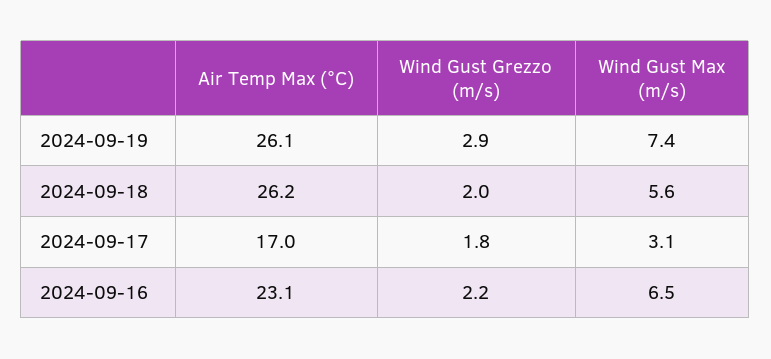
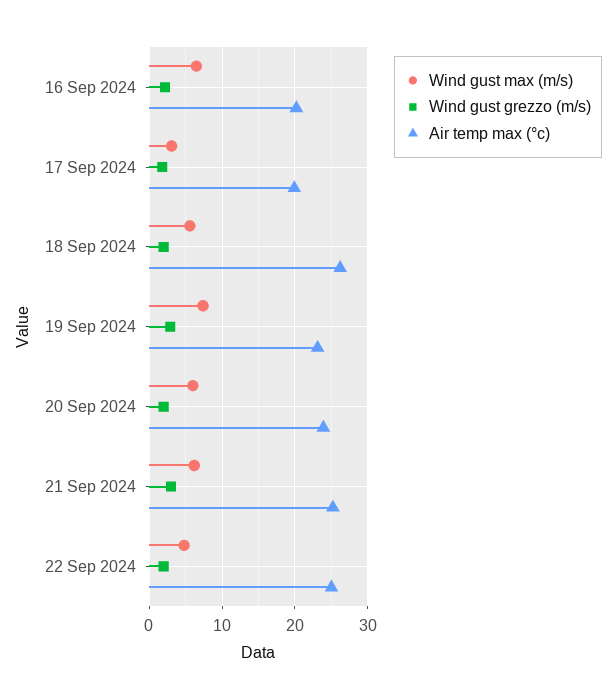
Air Temp Max (°C), 2024-09-19: 26.1 -> 23
Air Temp Max (°C), 2024-09-17: 17 -> 20
Air Temp Max (°C), 2024-09-16: 23.1 -> 20
Wind Gust Max (m/s), 20 Sep 2024: none -> 6
Wind Gust Grezzo (m/s), 20 Sep 2024: none -> 2
Air Temp Max (°C), 20 Sep 2024: none -> 24
Wind Gust Max (m/s), 21 Sep 2024: none -> 6
Wind Gust Grezzo (m/s), 21 Sep 2024: none -> 3
Air Temp Max (°C), 21 Sep 2024: none -> 25
Wind Gust Max (m/s), 22 Sep 2024: none -> 5
Wind Gust Grezzo (m/s), 22 Sep 2024: none -> 2
Air Temp Max (°C), 22 Sep 2024: none -> 25

